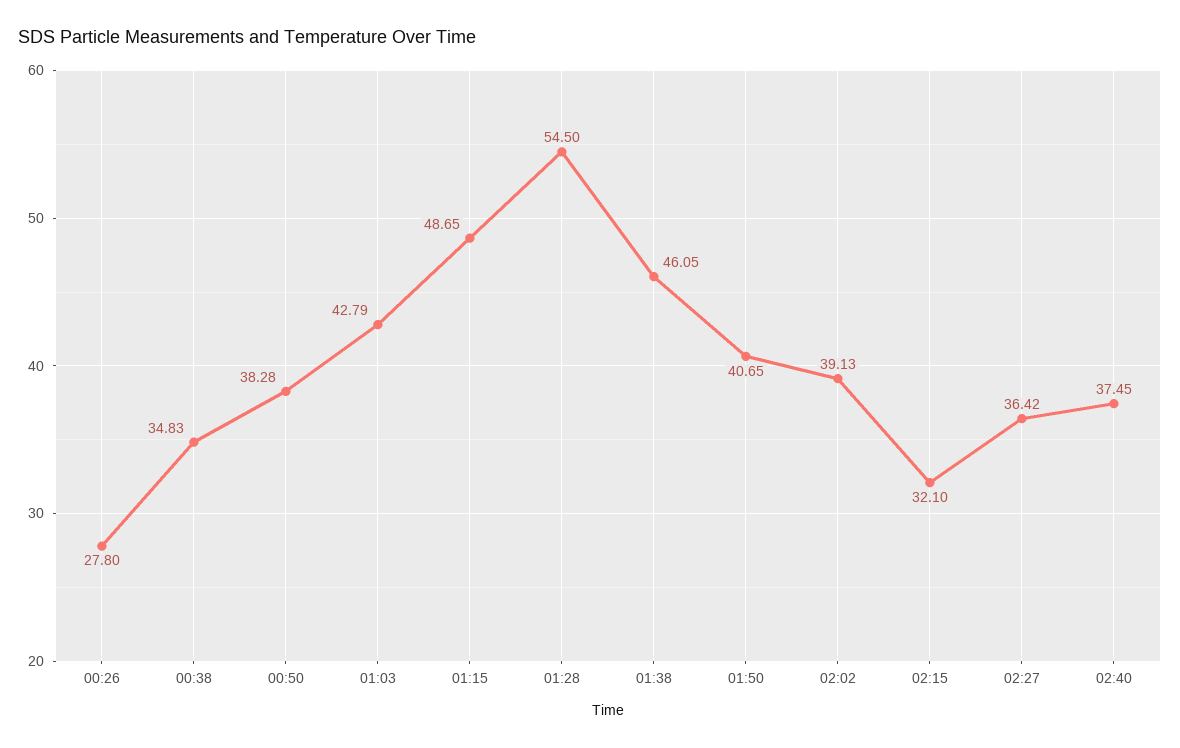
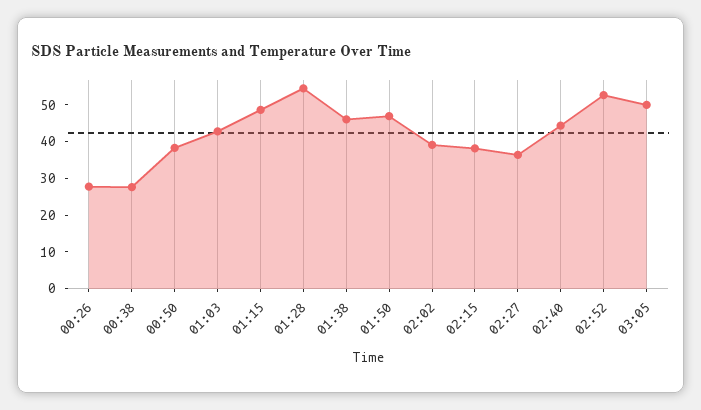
00:38: 34.83 -> 27.5
01:50: 40.65 -> 47.5
02:15: 32.1 -> 37.5
02:40: 37.45 -> 45
02:52: none -> 52.5
03:05: none -> 50

